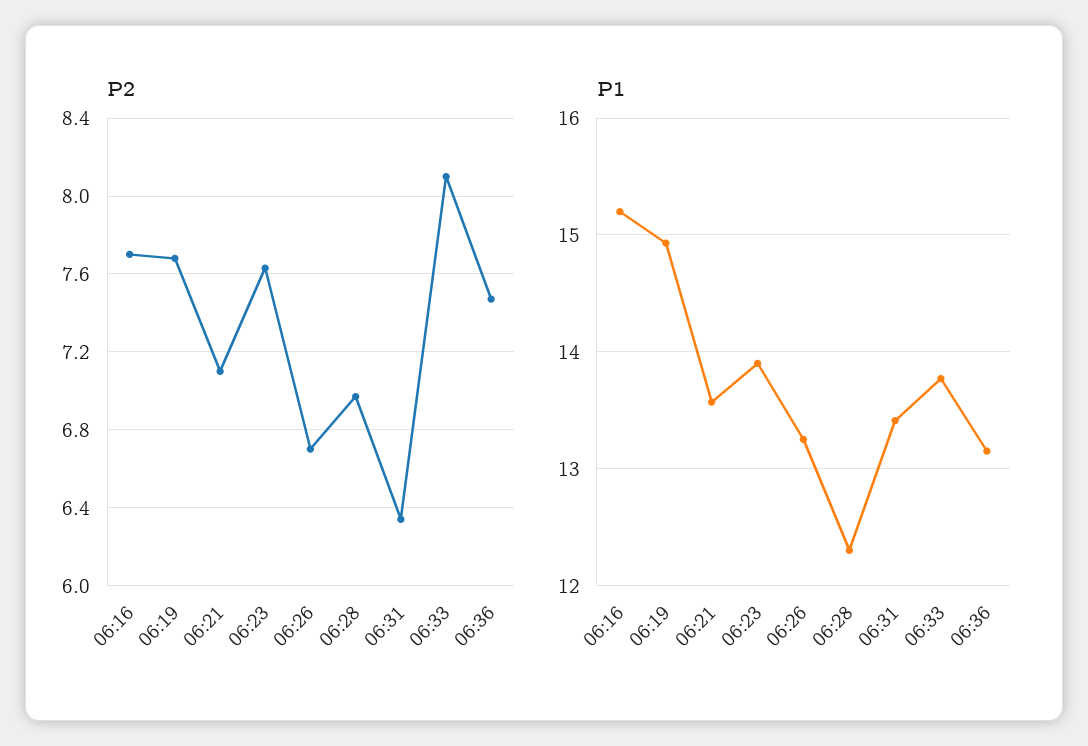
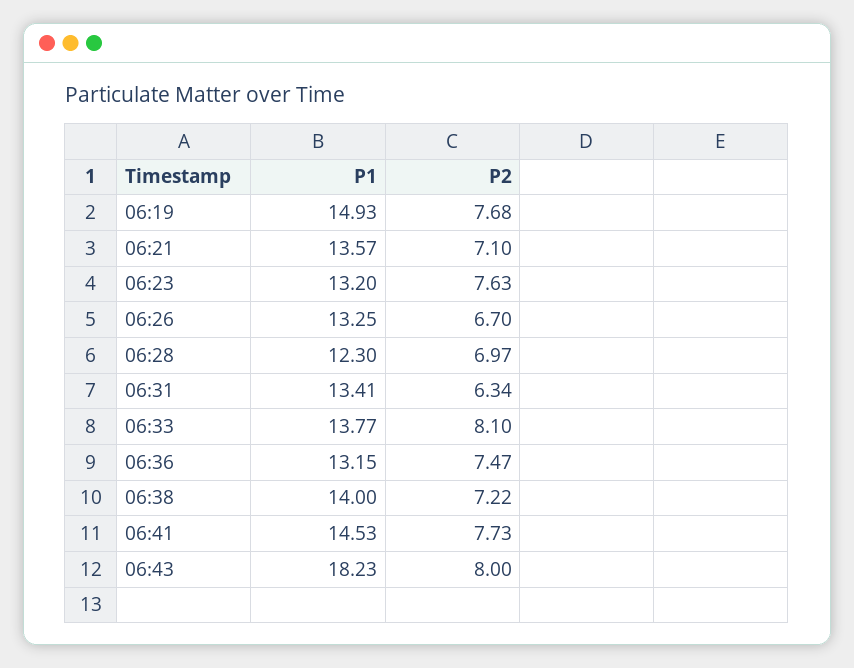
P2, 06:16: 7.7 -> none
P1, 06:16: 15.2 -> none
P1, 06:23: 13.9 -> 13.2
P1, 06:38: none -> 14
P2, 06:38: none -> 7.22
P1, 06:41: none -> 14.53
P2, 06:41: none -> 7.73
P1, 06:43: none -> 18.23
P2, 06:43: none -> 8

